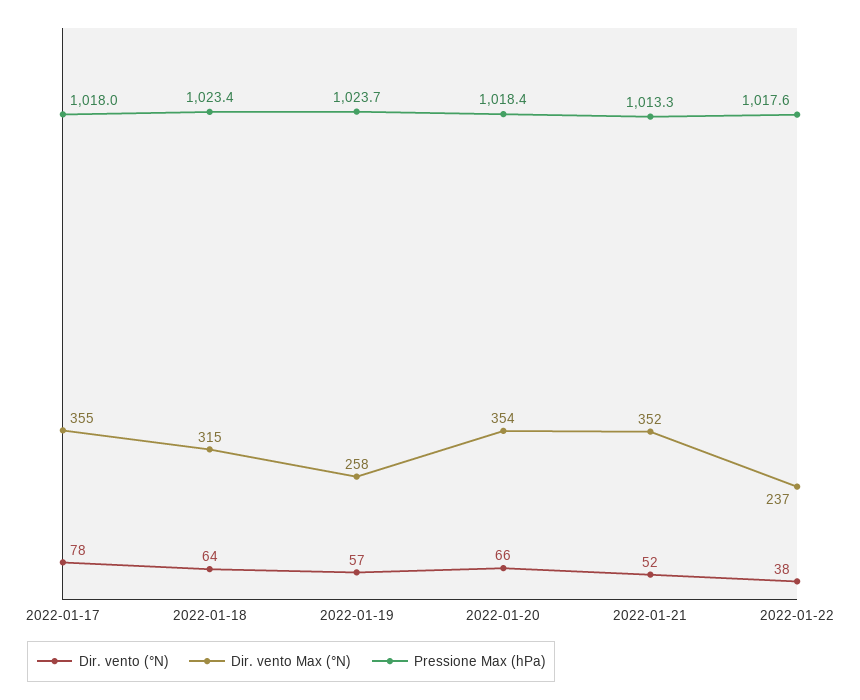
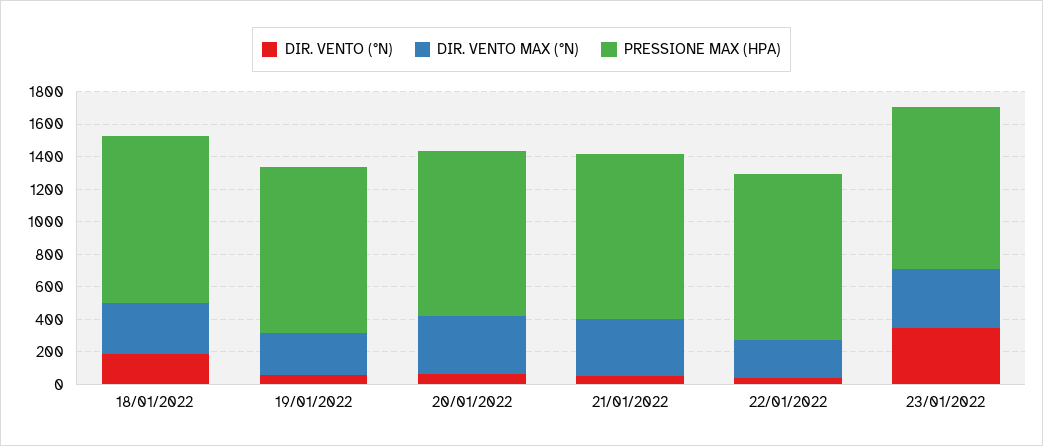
Dir. vento (°N), 2022-01-17: 78 -> none
Dir. vento Max (°N), 2022-01-17: 355 -> none
Pressione Max (hPa), 2022-01-17: 1018 -> none
Dir. vento (°N), 2022-01-18: 64 -> 200
Dir. vento (°N), 23/01/2022: none -> 350
Dir. vento Max (°N), 23/01/2022: none -> 350
Pressione Max (hPa), 23/01/2022: none -> 1000

